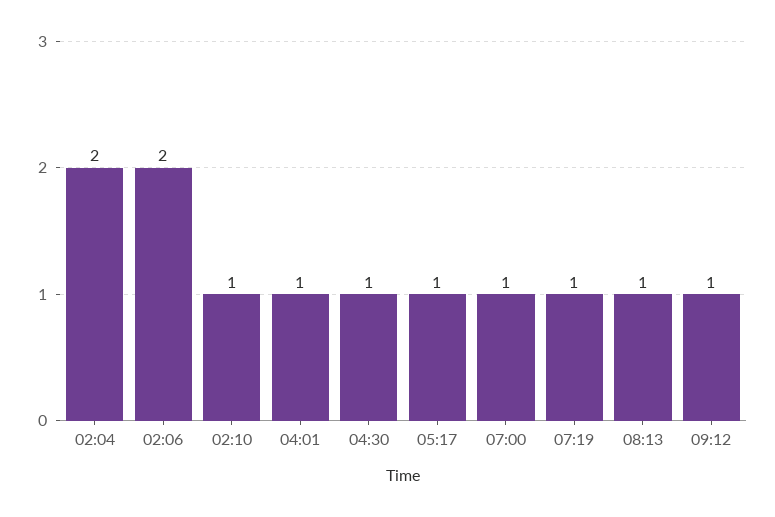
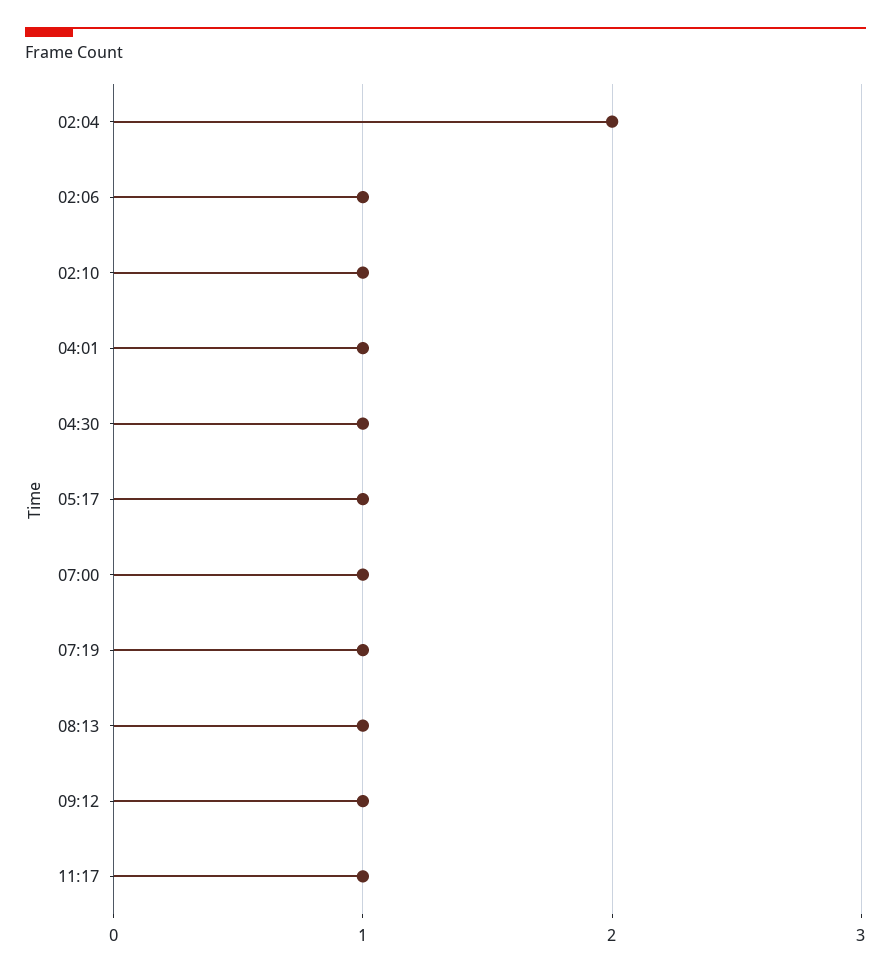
02:06: 2 -> 1
11:17: none -> 1

